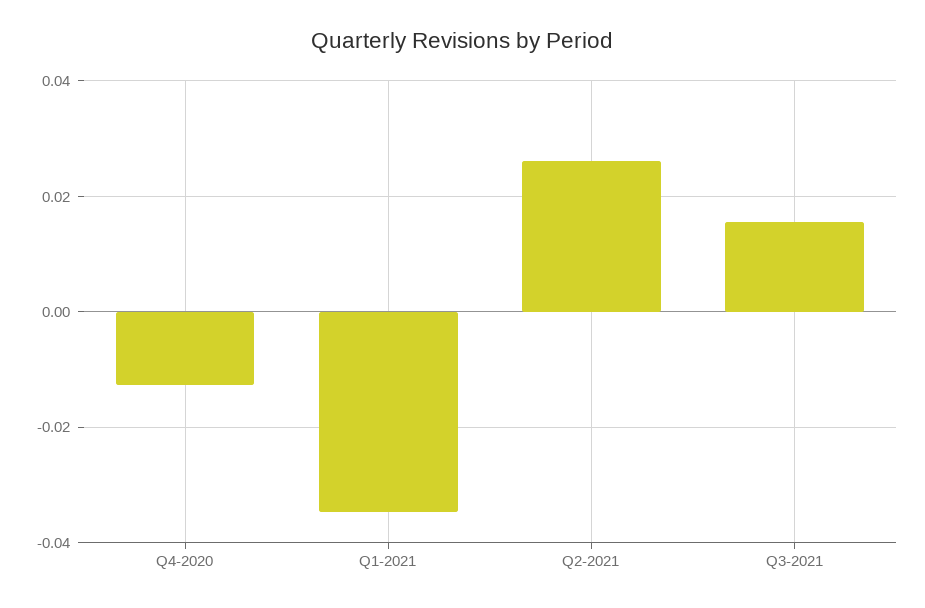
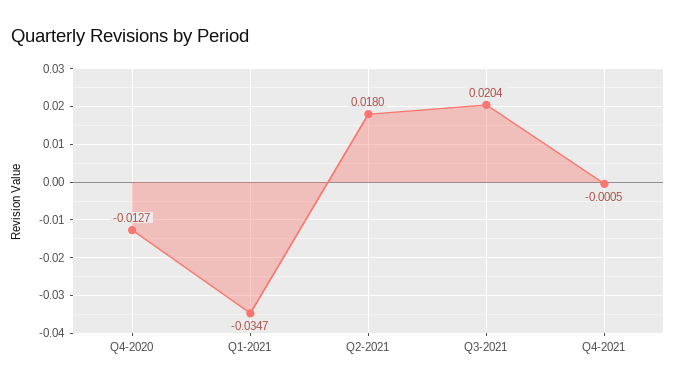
Q2-2021: 0.026 -> 0.018
Q3-2021: 0.016 -> 0.0204
Q4-2021: none -> -0.0005

